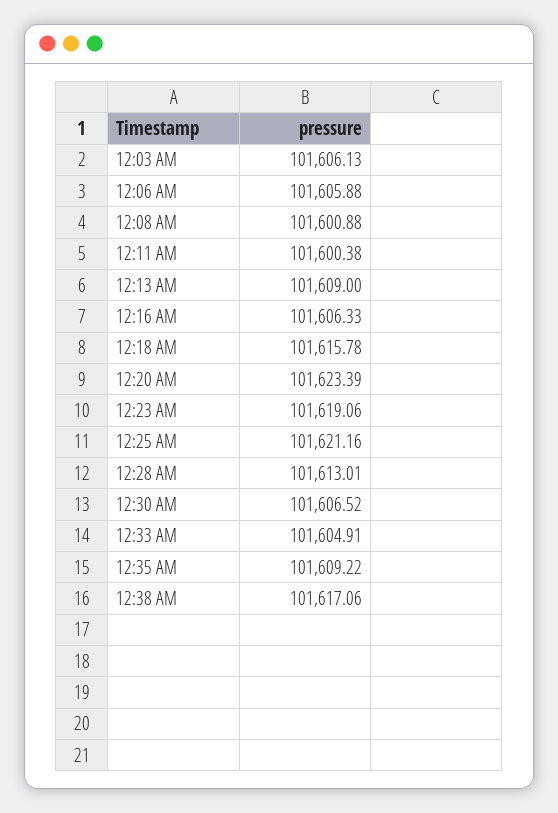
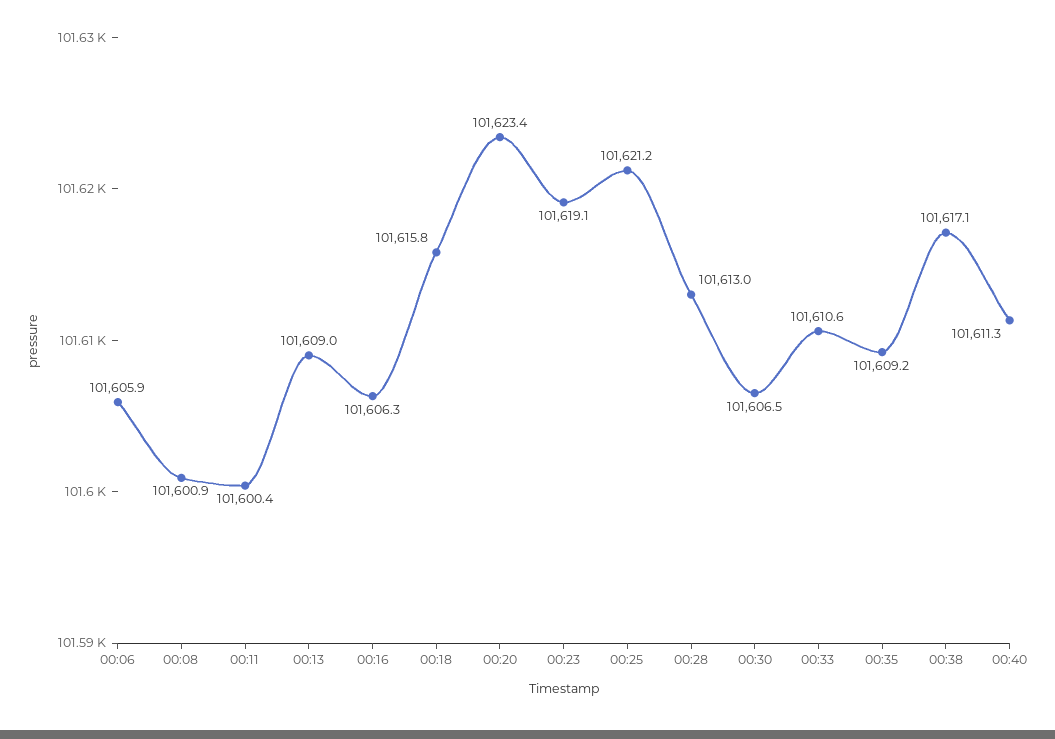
12:03 AM: 101606.13 -> none
12:33 AM: 101604.91 -> 101610.6
00:40: none -> 101611.3

